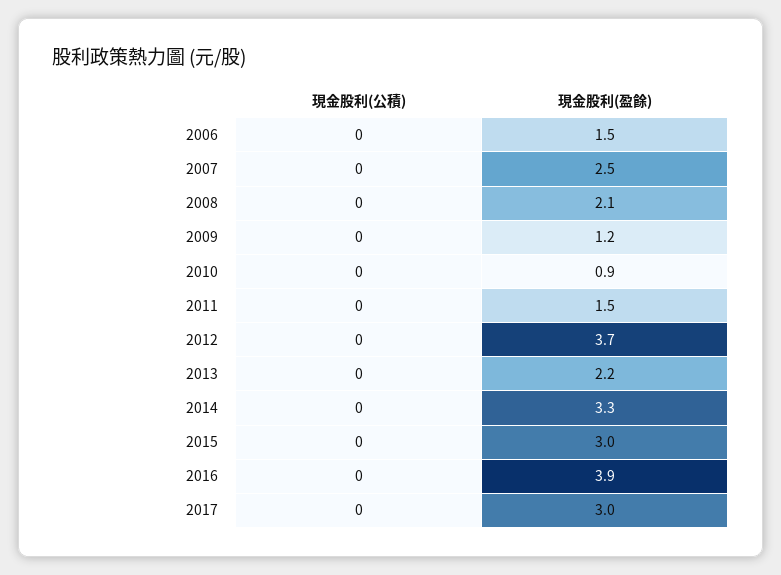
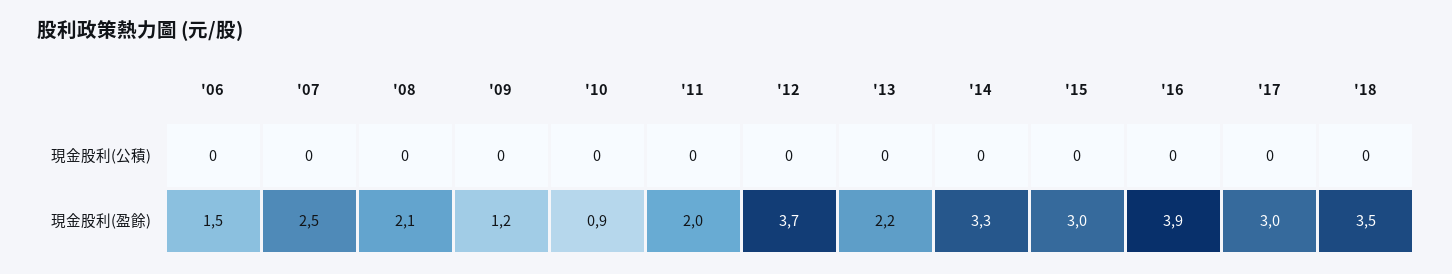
現金股利(盈餘), 2011: 1.5 -> 2
現金股利(公積), '18: none -> 0
現金股利(盈餘), '18: none -> 3.5

